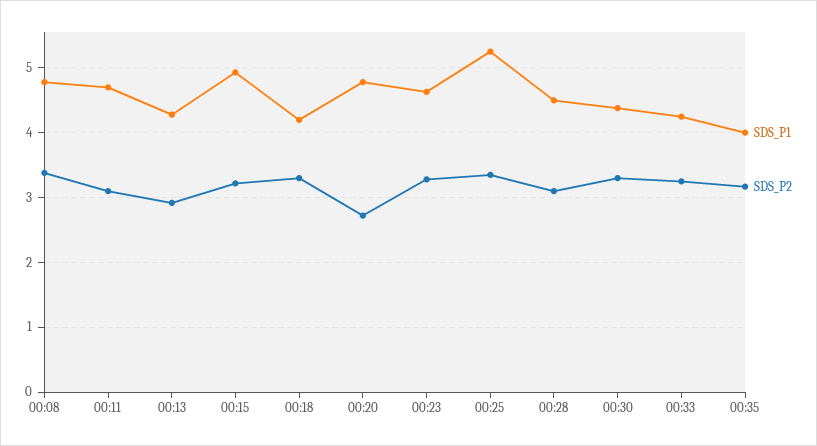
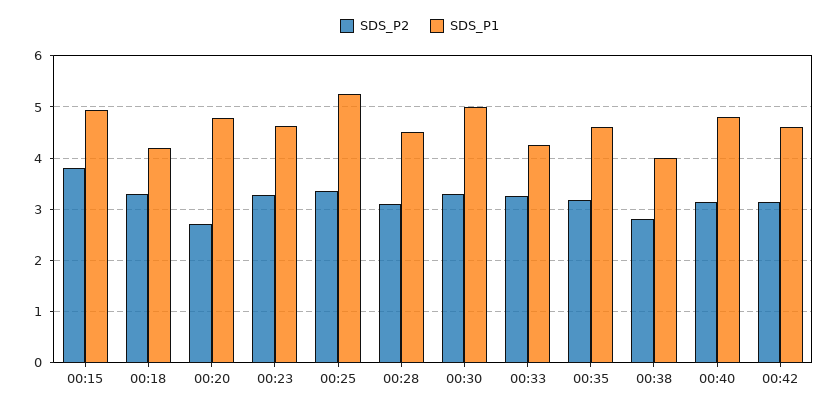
SDS_P1, 00:08: 4.8 -> none
SDS_P2, 00:08: 3.4 -> none
SDS_P1, 00:11: 4.7 -> none
SDS_P2, 00:11: 3.1 -> none
SDS_P1, 00:13: 4.3 -> none
SDS_P2, 00:13: 2.9 -> none
SDS_P2, 00:15: 3.2 -> 3.8
SDS_P1, 00:30: 4.4 -> 5
SDS_P1, 00:35: 4 -> 4.6
SDS_P2, 00:38: none -> 2.8
SDS_P1, 00:38: none -> 4
SDS_P2, 00:40: none -> 3.2
SDS_P1, 00:40: none -> 4.8
SDS_P2, 00:42: none -> 3.2
SDS_P1, 00:42: none -> 4.6

